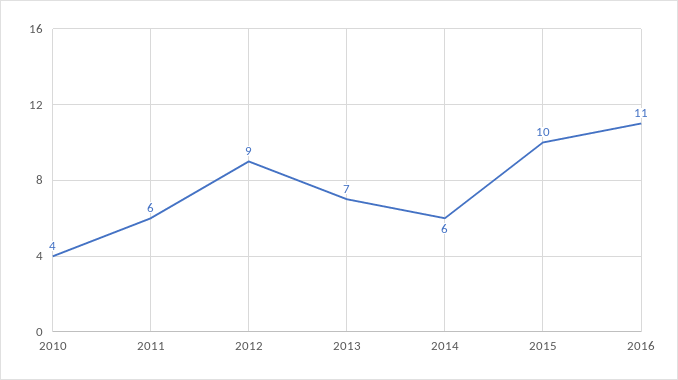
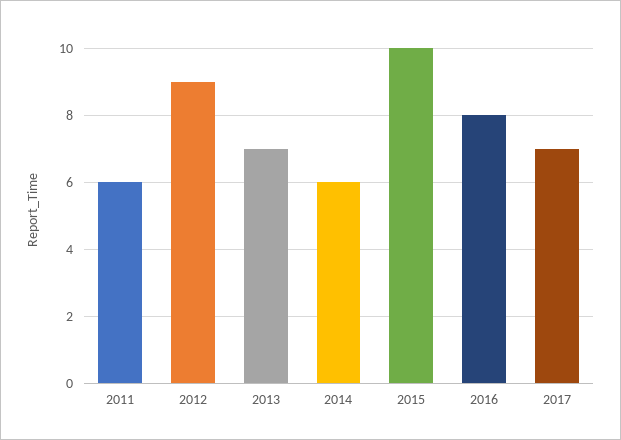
2010: 4 -> none
2016: 11 -> 8
2017: none -> 7

